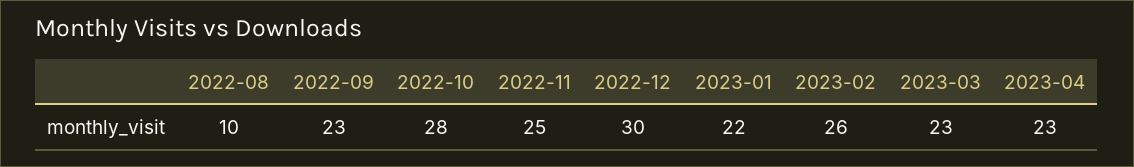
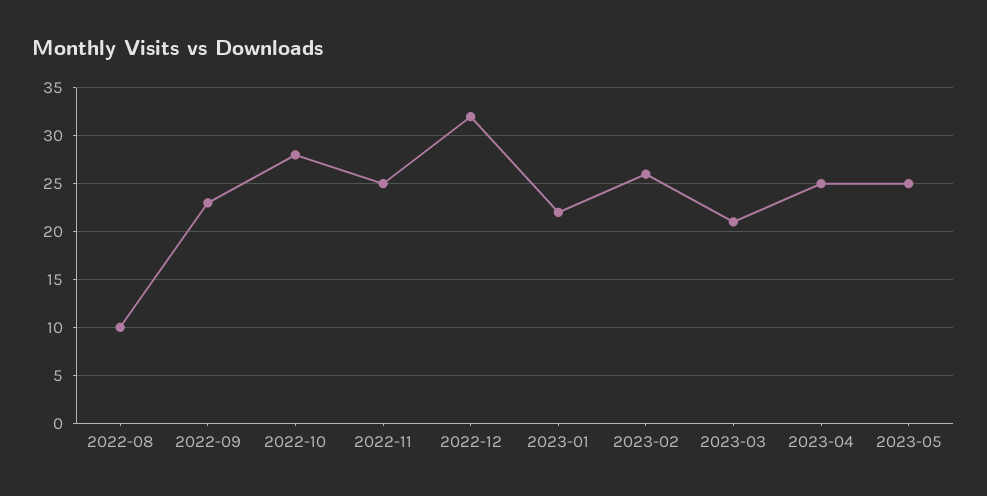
2022-12: 30 -> 32
2023-03: 23 -> 21
2023-04: 23 -> 25
2023-05: none -> 25

